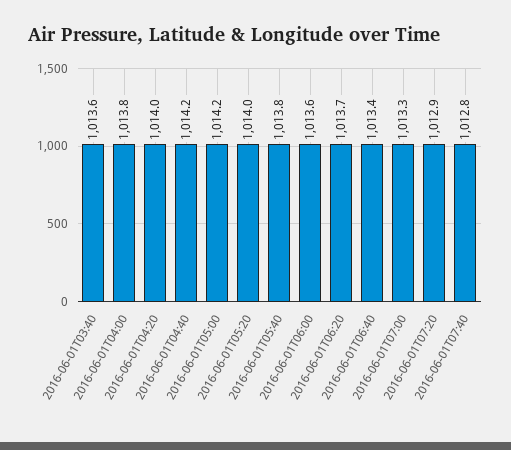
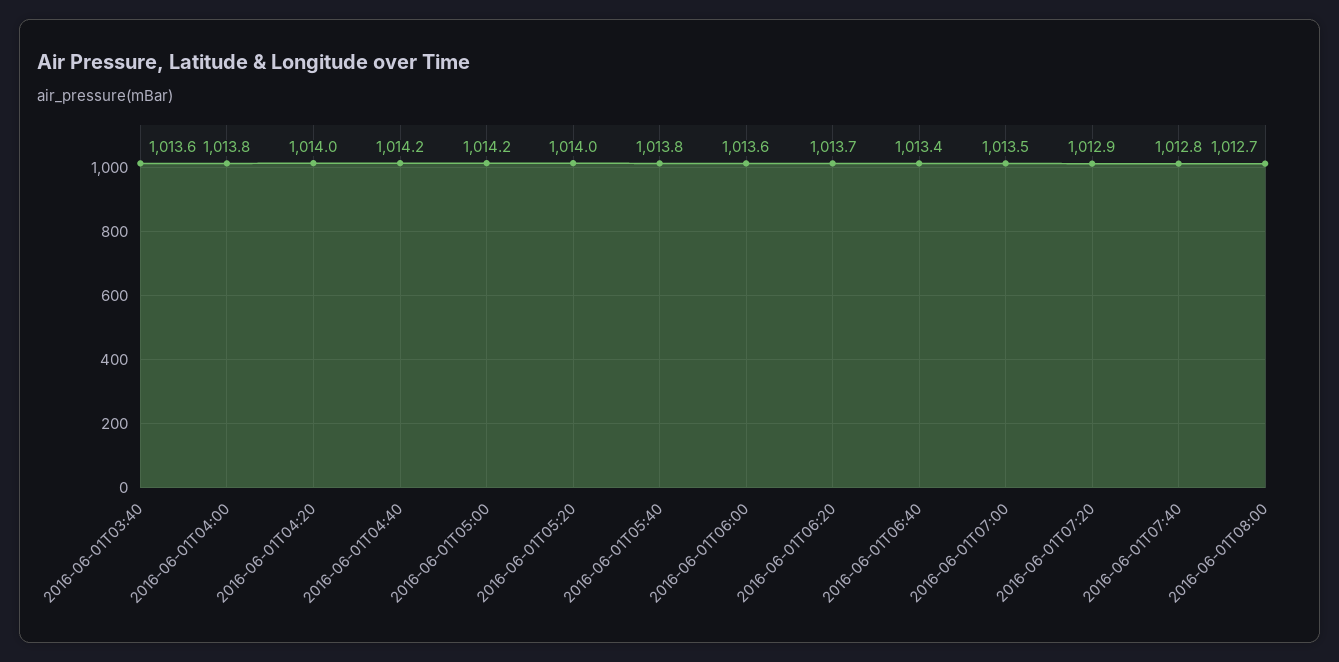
2016-06-01T07:00: 1013.3 -> 1013.5
2016-06-01T08:00: none -> 1012.7

